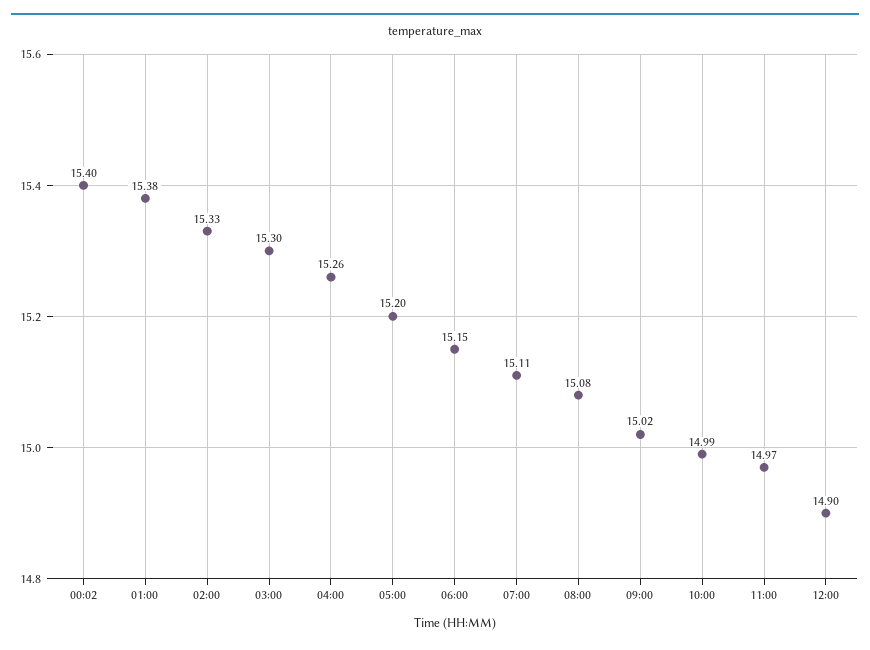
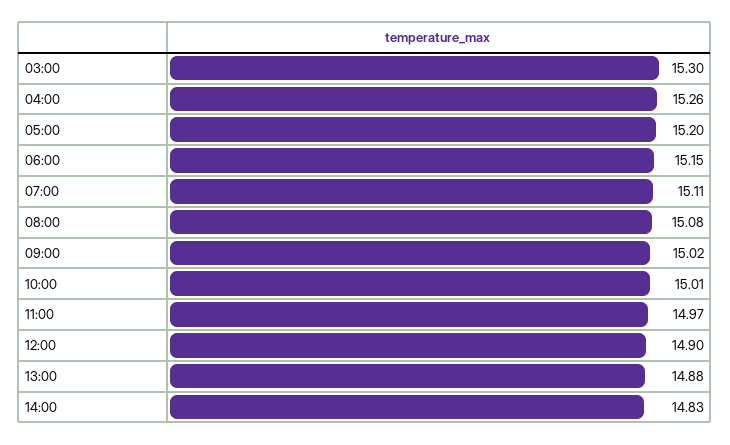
00:02: 15.4 -> none
01:00: 15.38 -> none
02:00: 15.33 -> none
10:00: 14.99 -> 15.01
13:00: none -> 14.88
14:00: none -> 14.83

